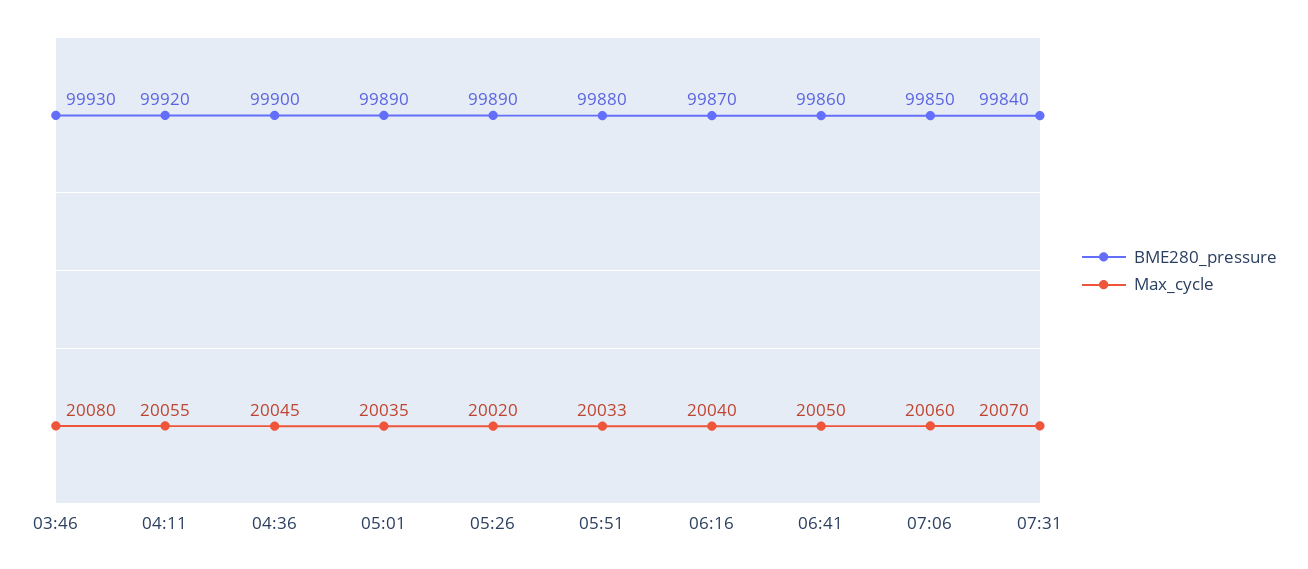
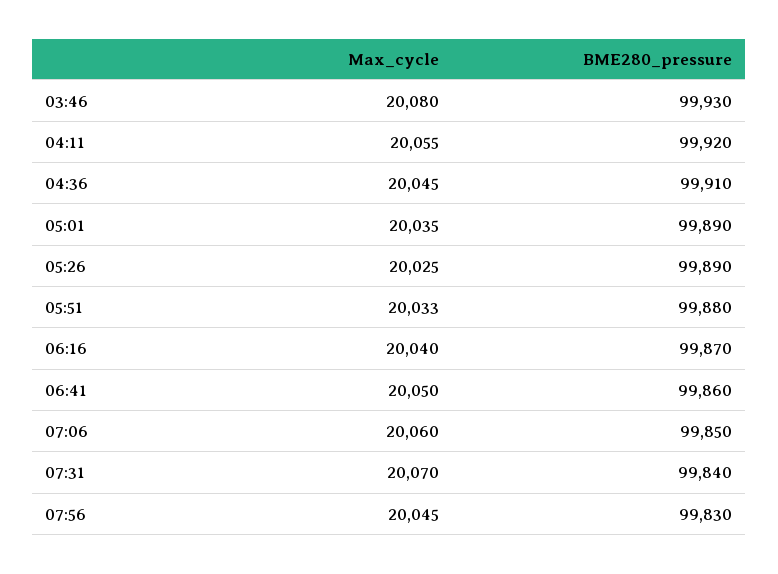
BME280_pressure, 04:36: 99900 -> 99910
Max_cycle, 05:26: 20020 -> 20025
Max_cycle, 07:56: none -> 20045
BME280_pressure, 07:56: none -> 99830

